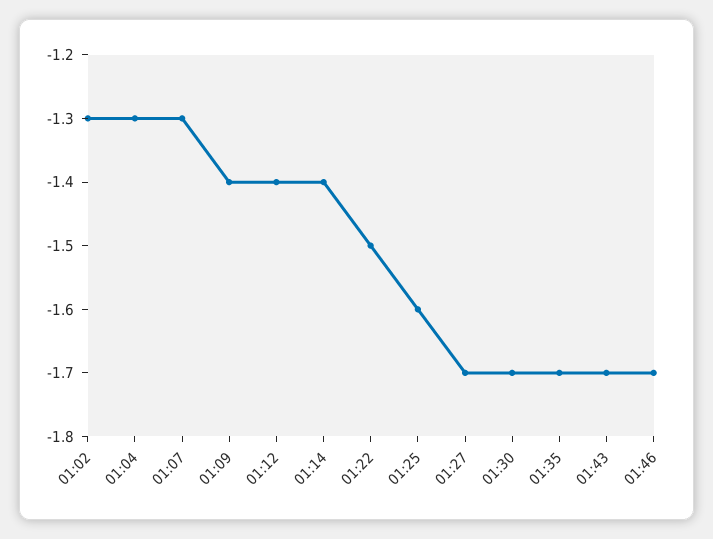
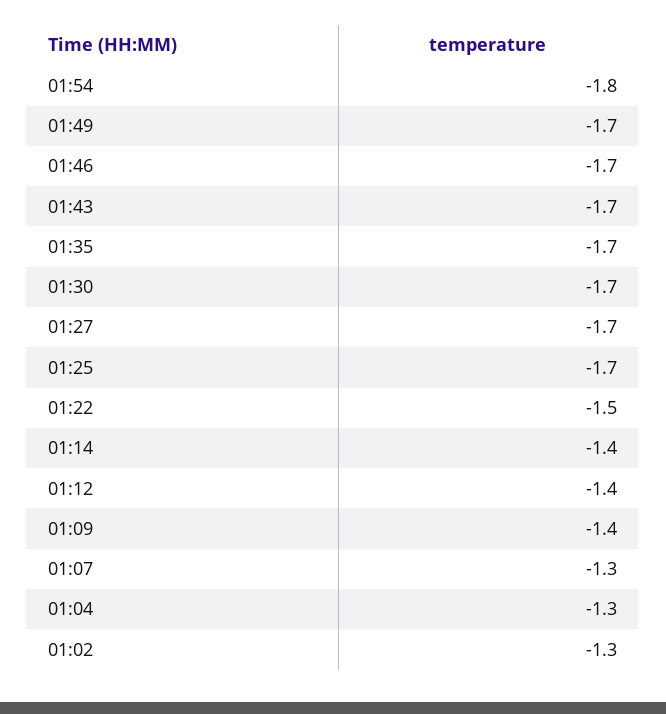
01:25: -1.6 -> -1.7
01:54: none -> -1.8
01:49: none -> -1.7

